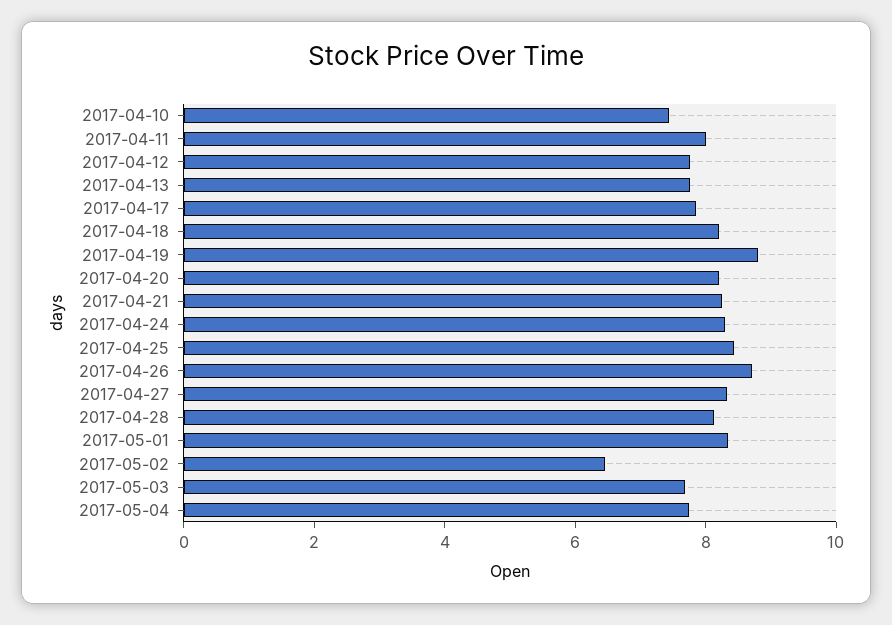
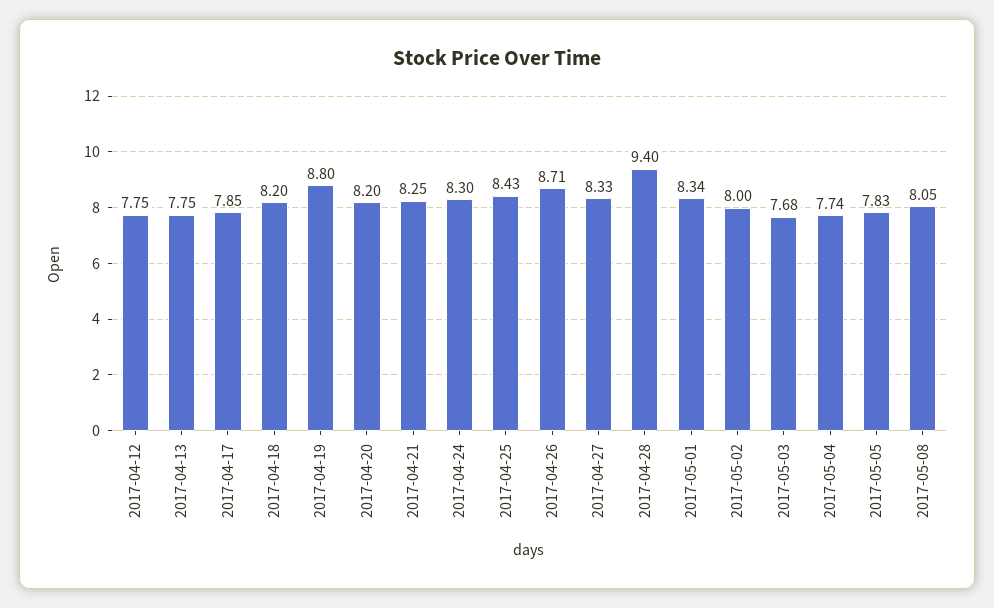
2017-04-10: 7.5 -> none
2017-04-11: 8 -> none
2017-04-28: 8 -> 9.4
2017-05-02: 6.5 -> 8
2017-05-05: none -> 7.83
2017-05-08: none -> 8.05

